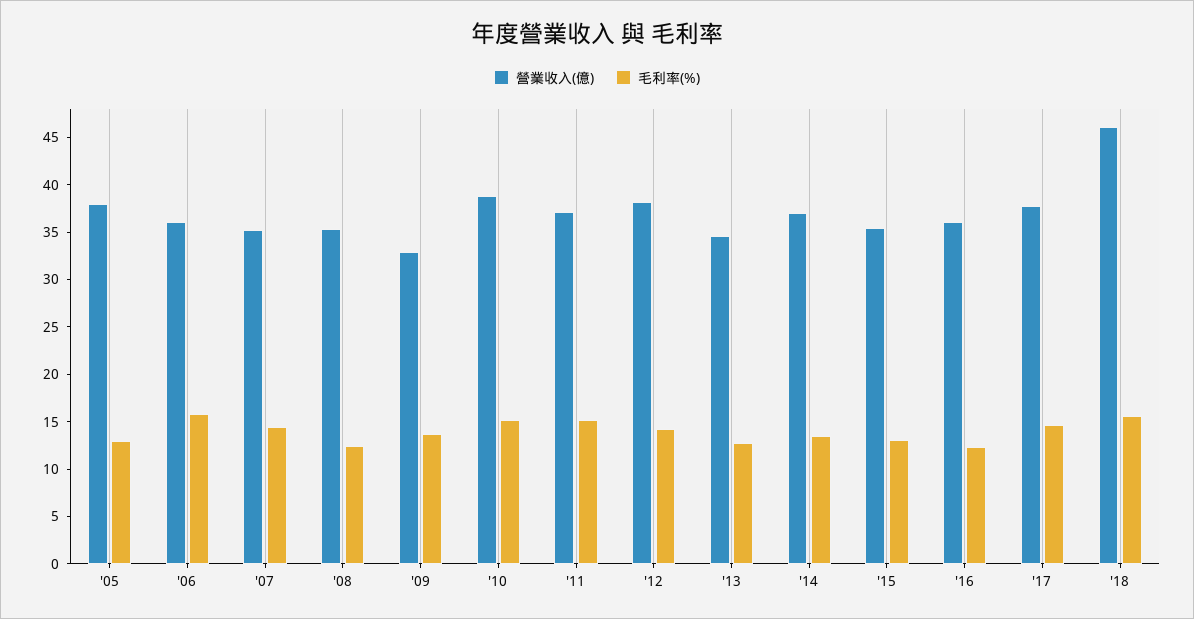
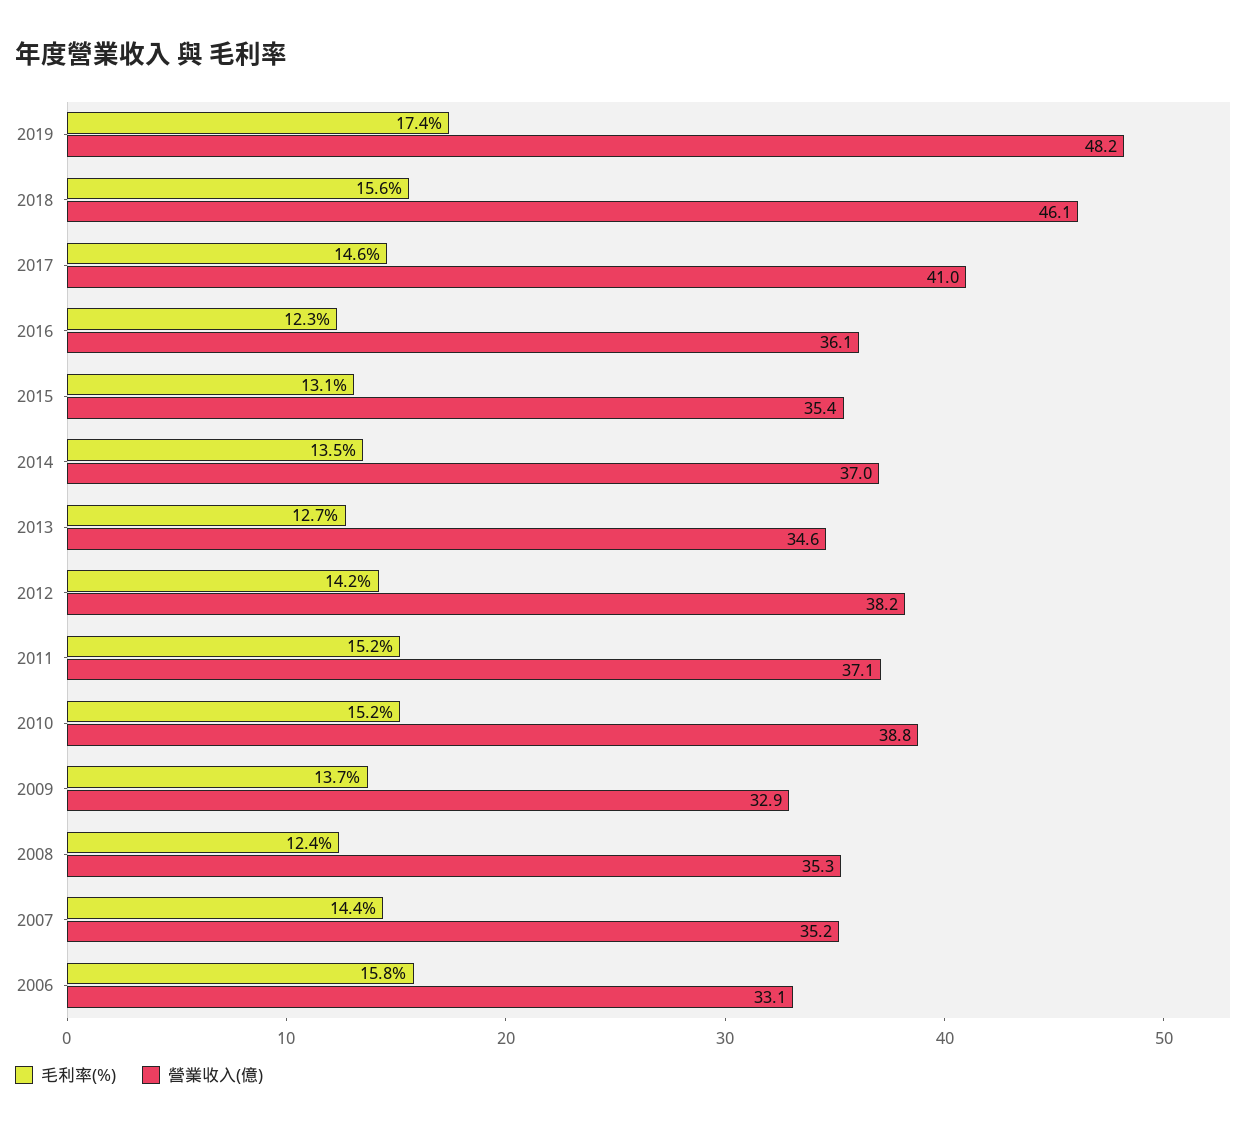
營業收入(億), '05: 38 -> none
毛利率(%), '05: 13 -> none
營業收入(億), '06: 36 -> 33.1
營業收入(億), '17: 38 -> 41
毛利率(%), 2019: none -> 17.4
營業收入(億), 2019: none -> 48.2

